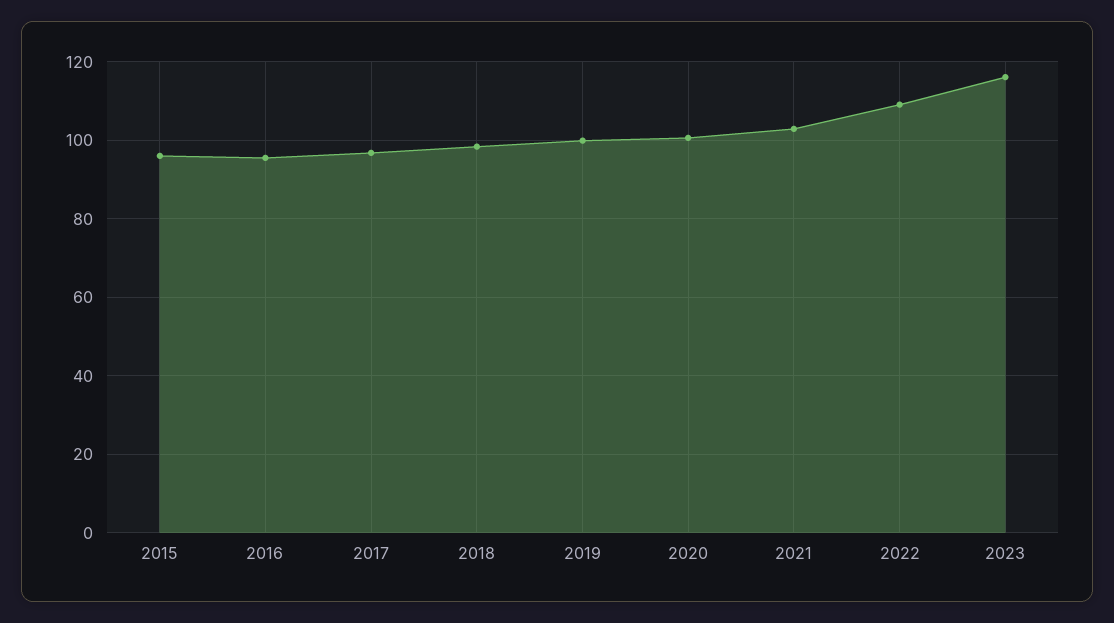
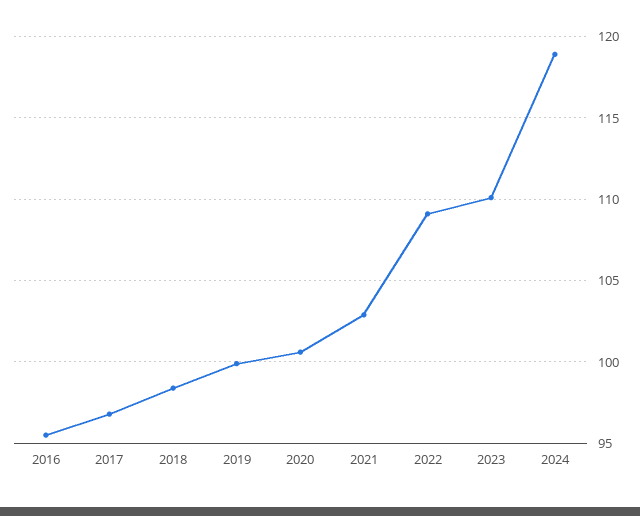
2015: 96 -> none
2023: 116 -> 110
2024: none -> 119

